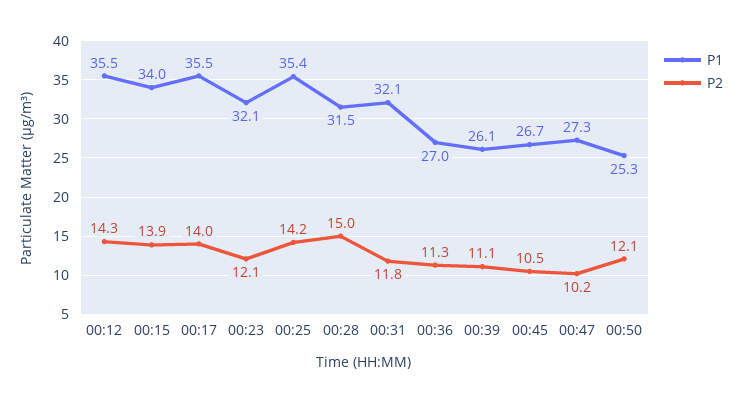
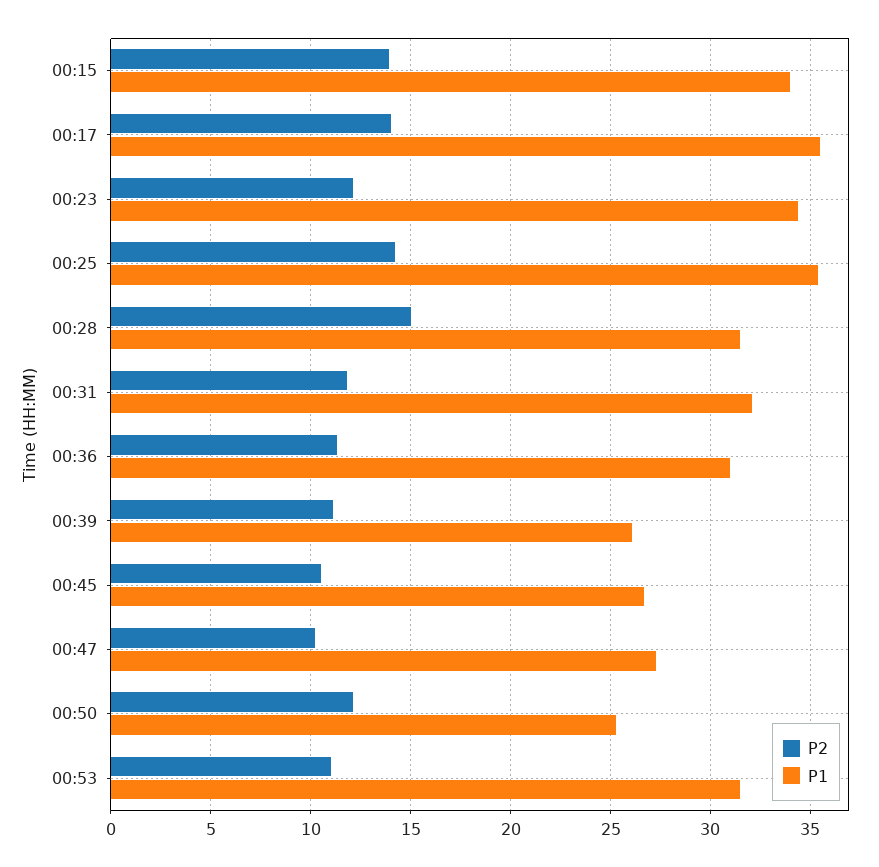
P1, 00:12: 35.5 -> none
P2, 00:12: 14.3 -> none
P1, 00:23: 32.1 -> 34.5
P1, 00:36: 27 -> 31
P2, 00:53: none -> 11
P1, 00:53: none -> 31.5

